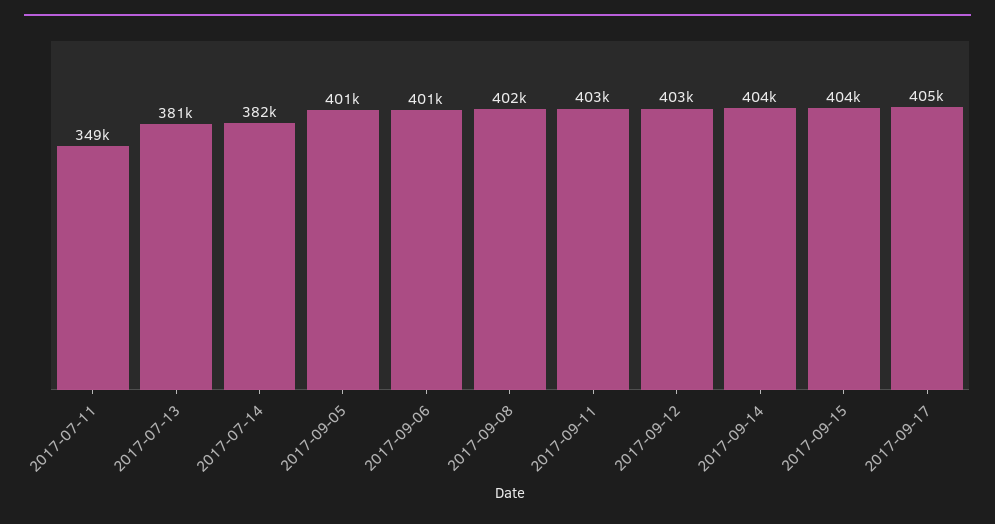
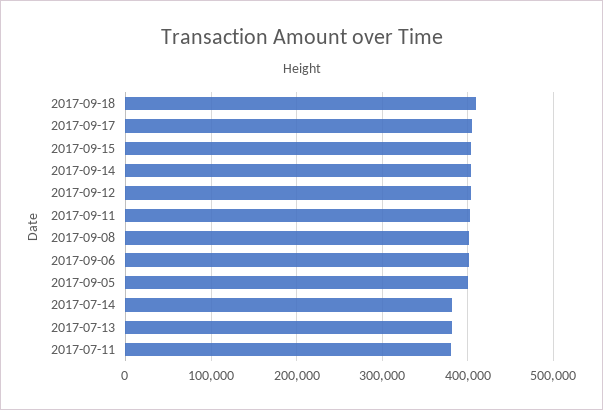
2017-07-11: 349000 -> 380000
2017-09-18: none -> 410000

